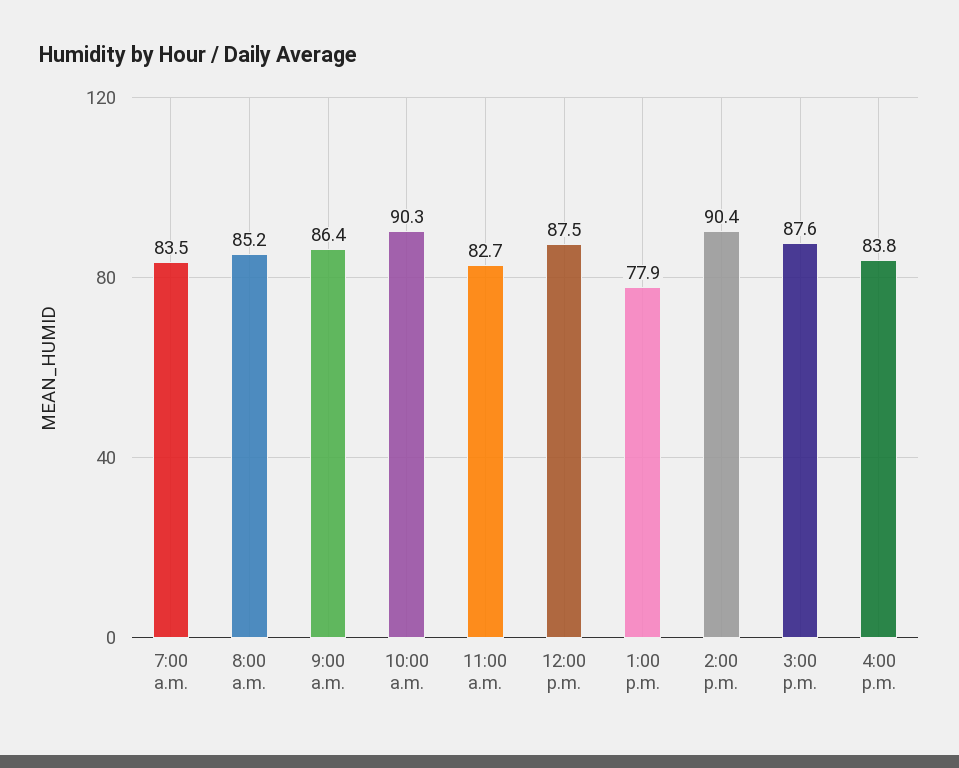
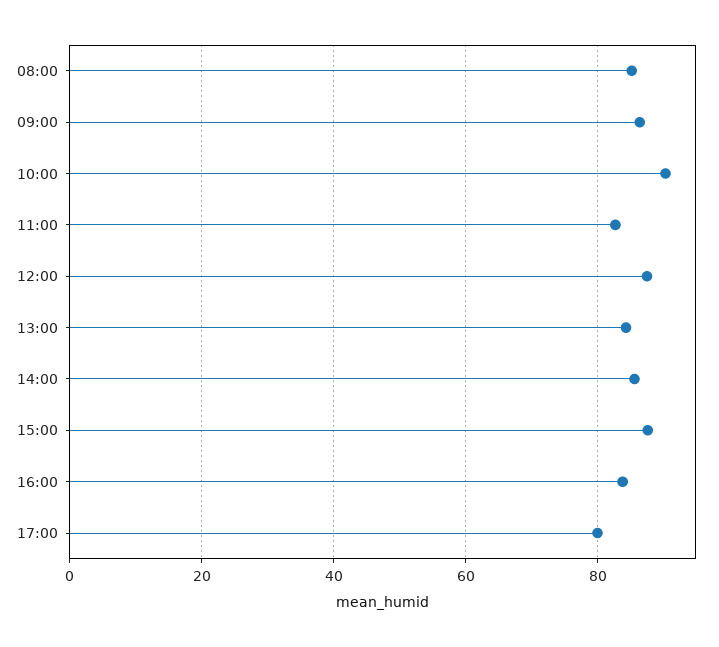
7:00 a.m.: 83.5 -> none
1:00 p.m.: 77.9 -> 84
2:00 p.m.: 90.4 -> 86
17:00: none -> 80

